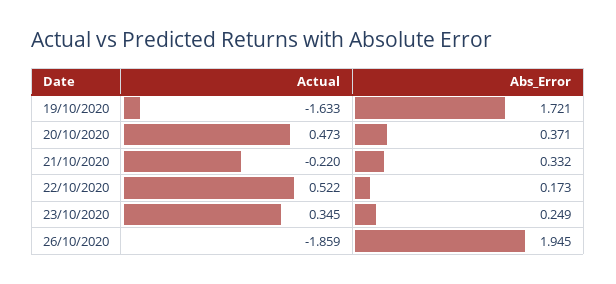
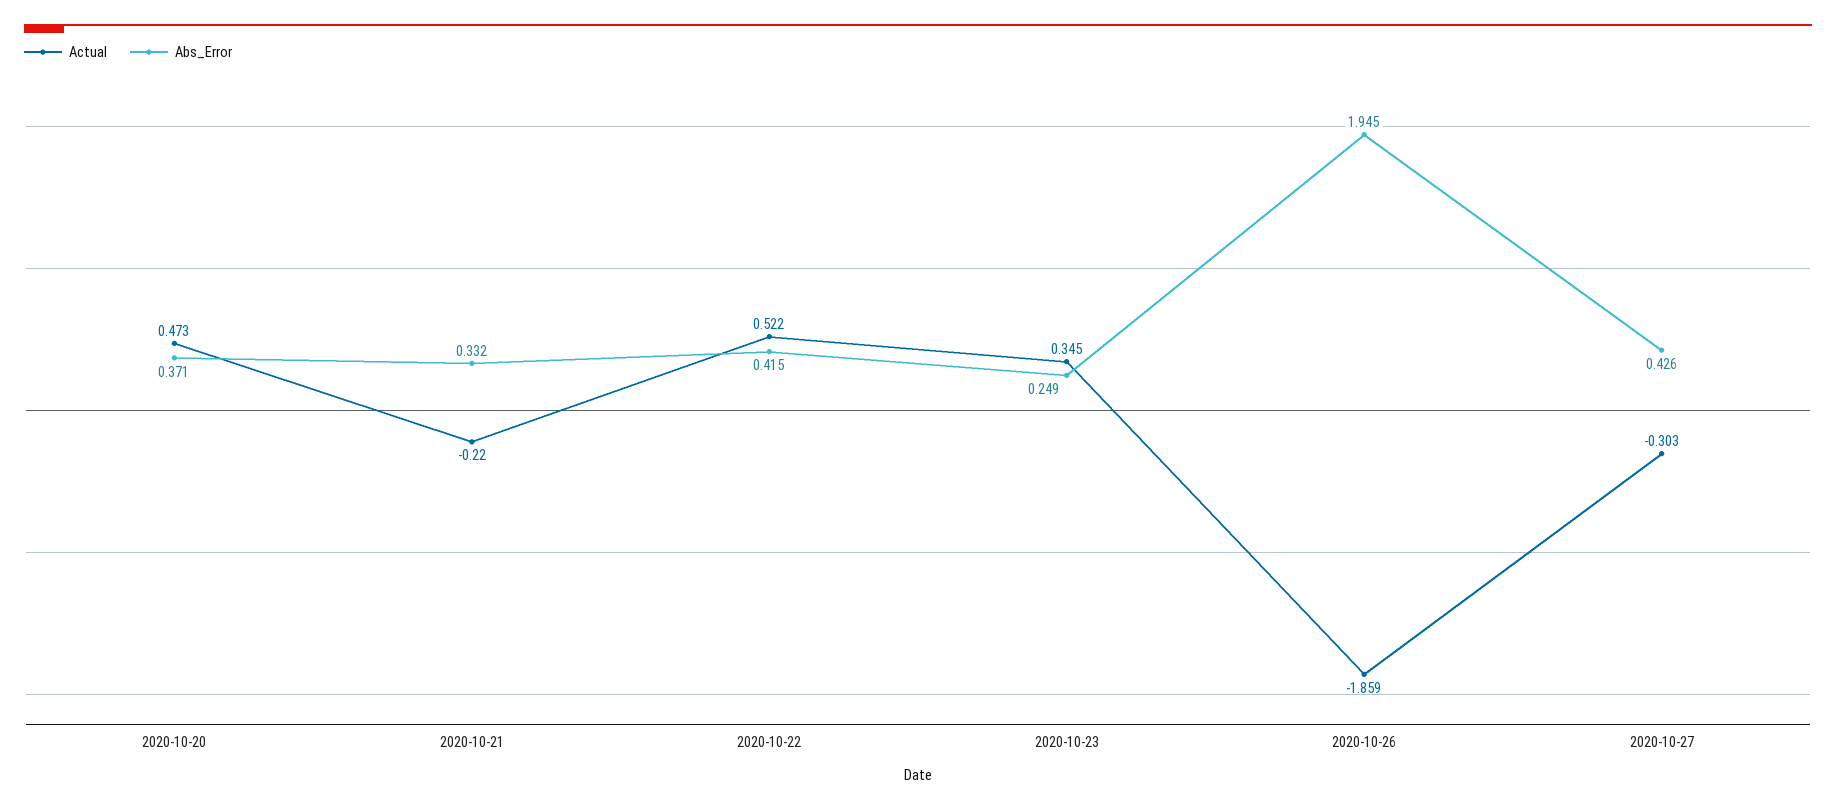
Actual, 19/10/2020: -1.633 -> none
Abs_Error, 19/10/2020: 1.721 -> none
Abs_Error, 22/10/2020: 0.173 -> 0.415
Actual, 2020-10-27: none -> -0.303
Abs_Error, 2020-10-27: none -> 0.426

